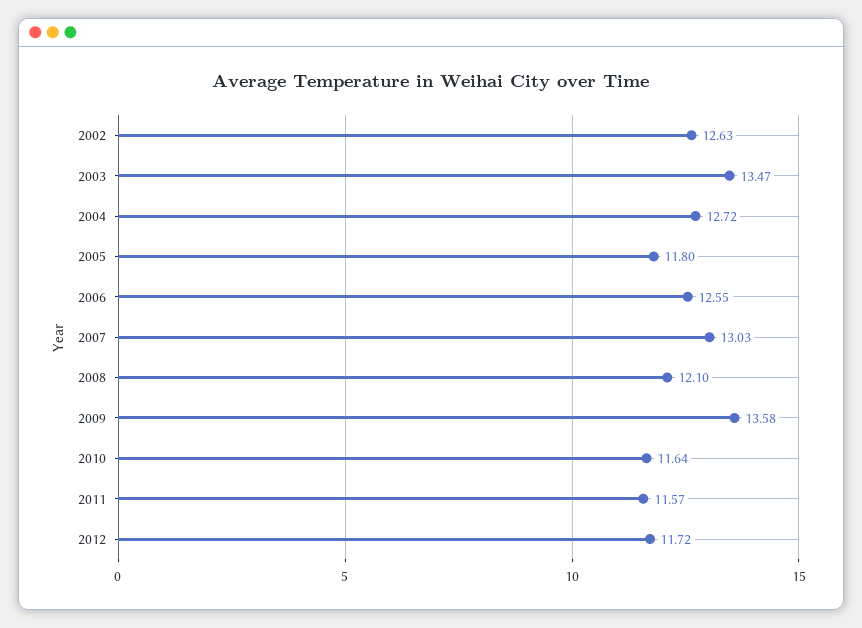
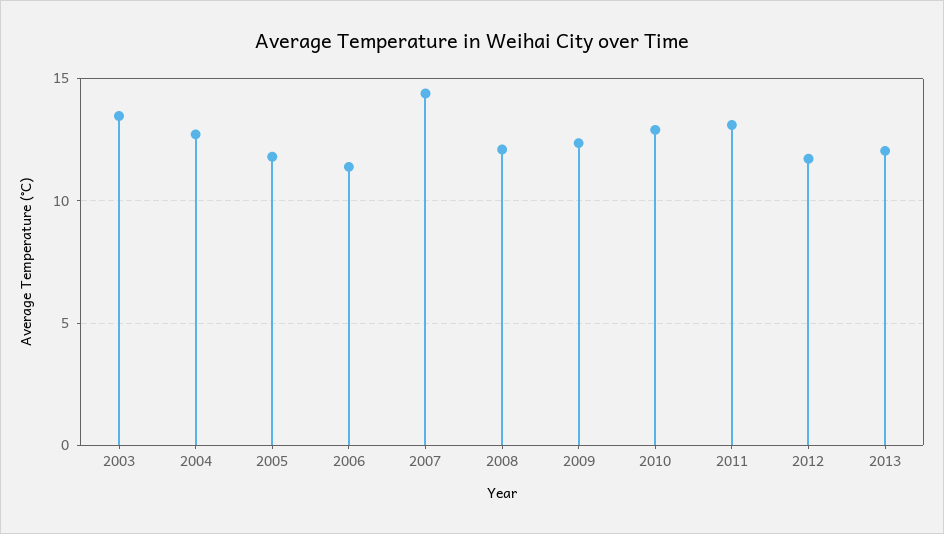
2002: 12.63 -> none
2006: 12.55 -> 11.5
2007: 13.03 -> 14.5
2009: 13.58 -> 12.5
2010: 11.64 -> 13
2011: 11.57 -> 13
2013: none -> 12

